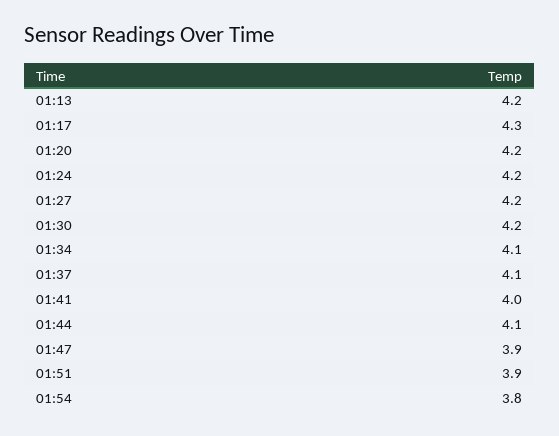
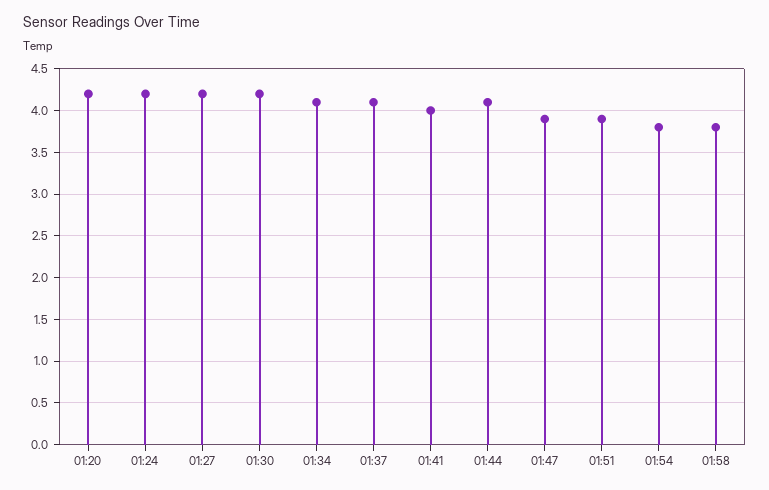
01:13: 4.2 -> none
01:17: 4.3 -> none
01:58: none -> 3.8

